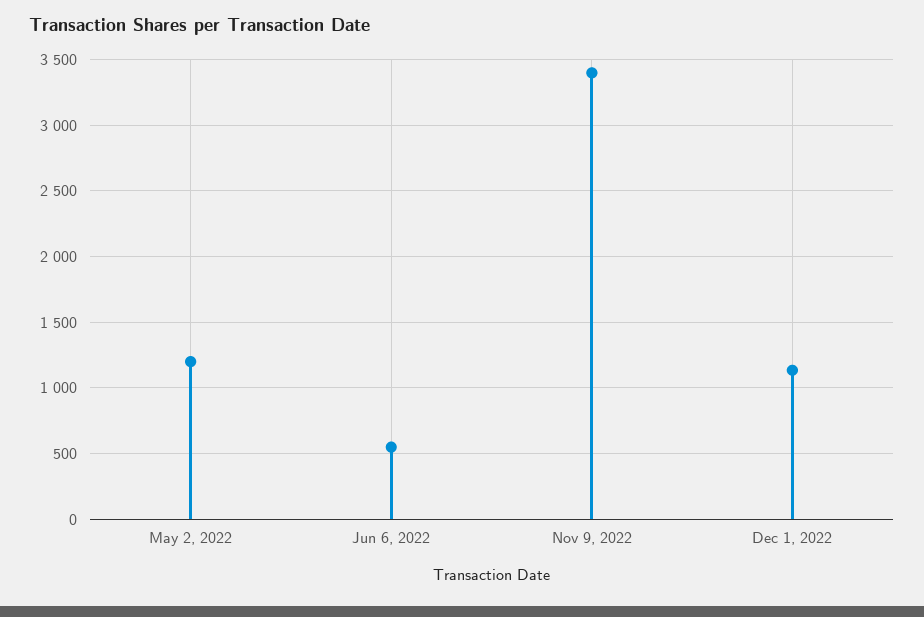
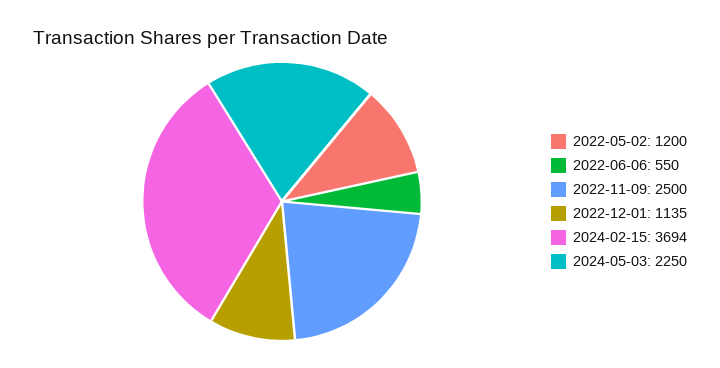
Nov 9, 2022: 3400 -> 2500
2024-02-15: none -> 3694
2024-05-03: none -> 2250

